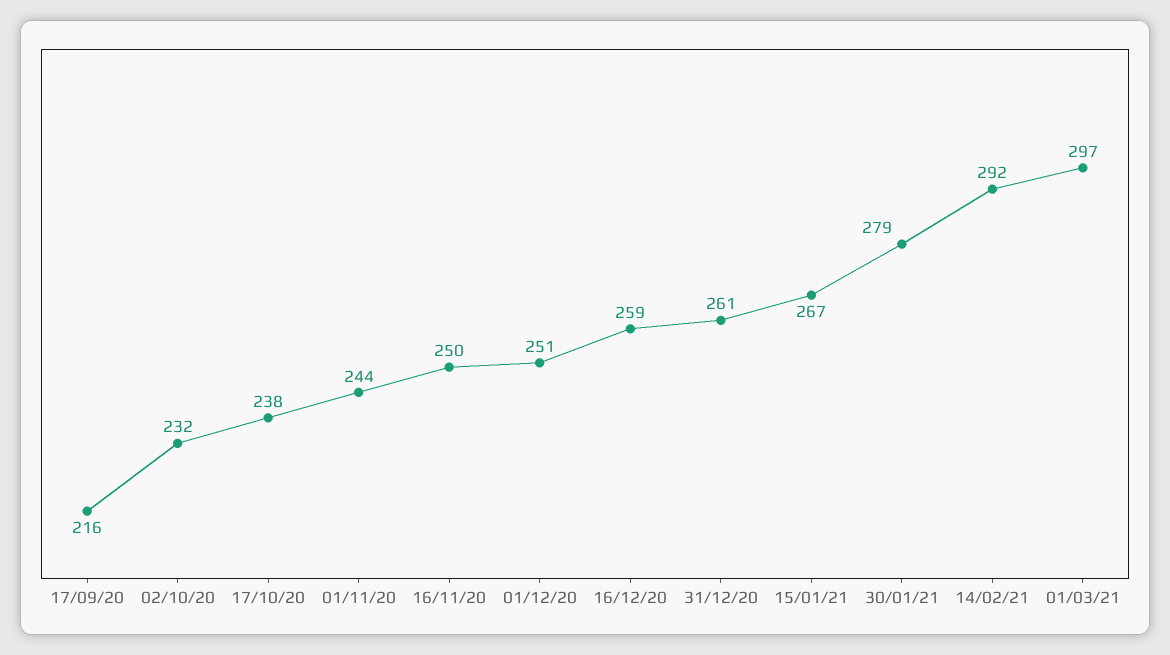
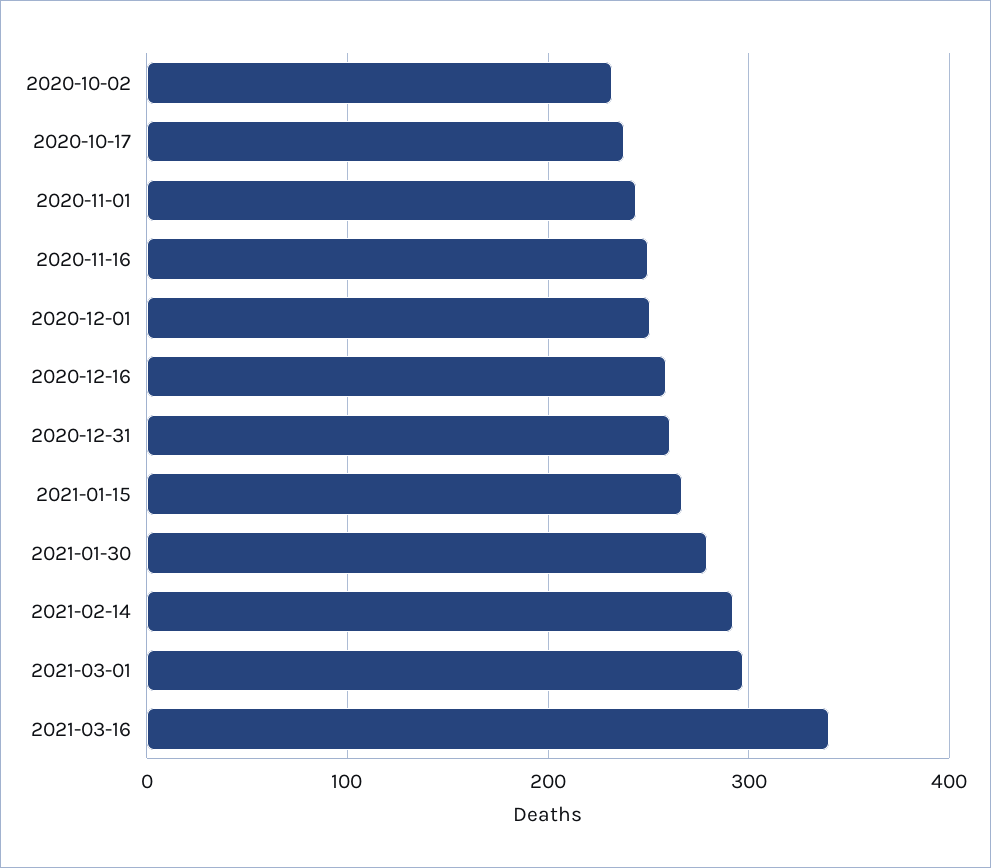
17/09/20: 216 -> none
2021-03-16: none -> 340

